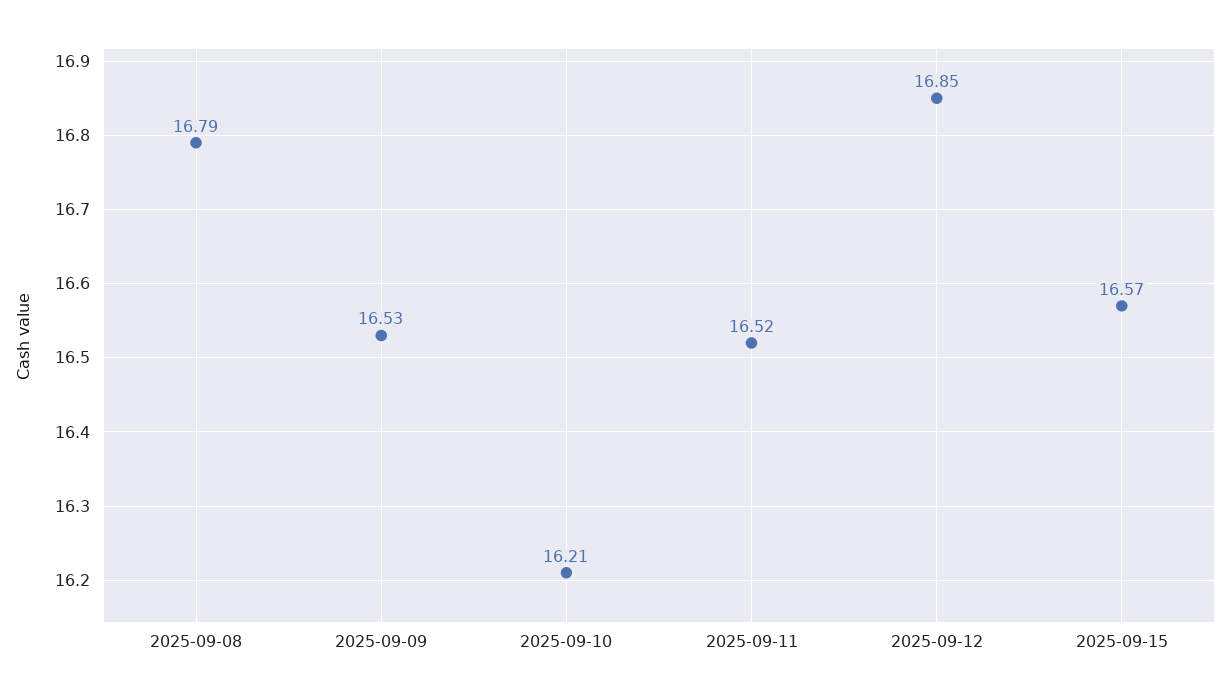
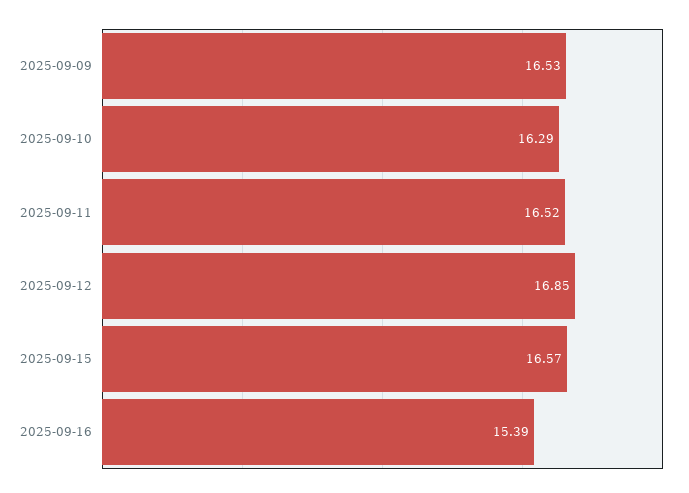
2025-09-08: 16.79 -> none
2025-09-10: 16.21 -> 16.29
2025-09-16: none -> 15.39

